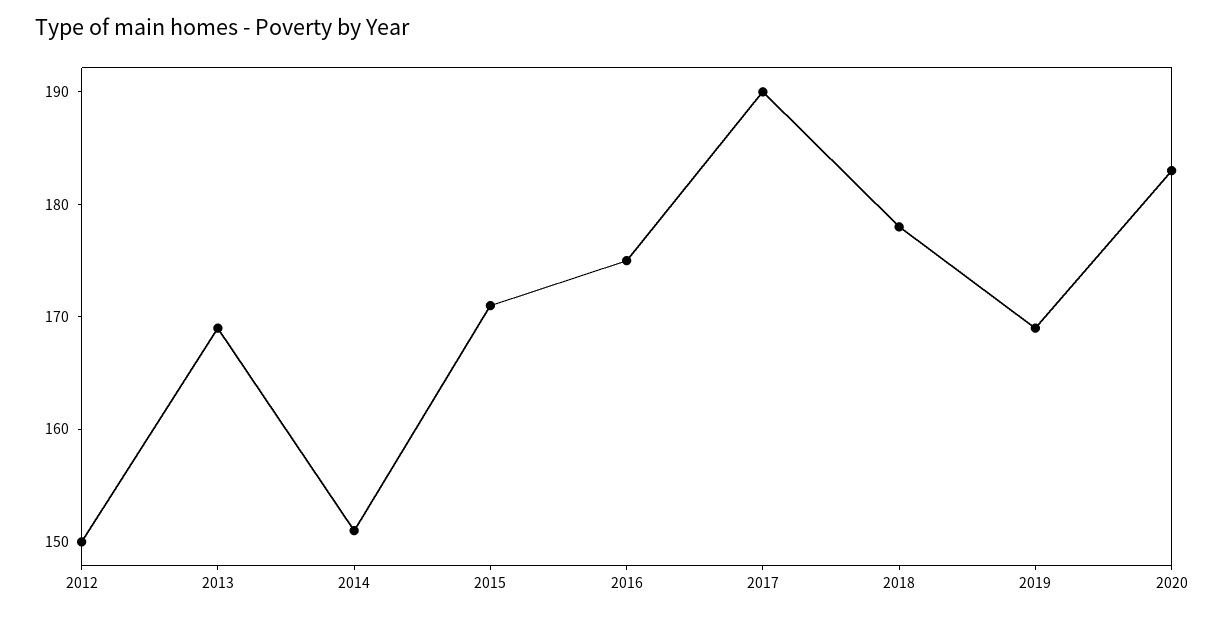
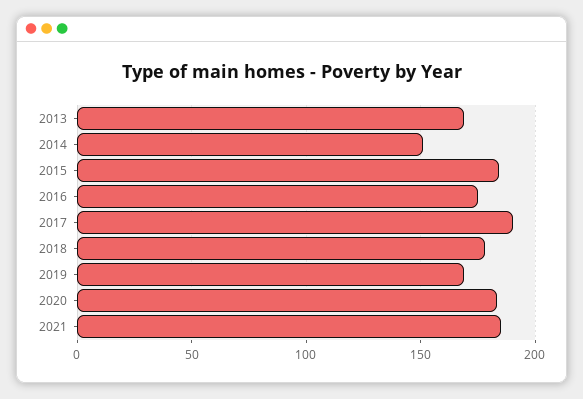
2012: 150 -> none
2015: 171 -> 185
2021: none -> 185

